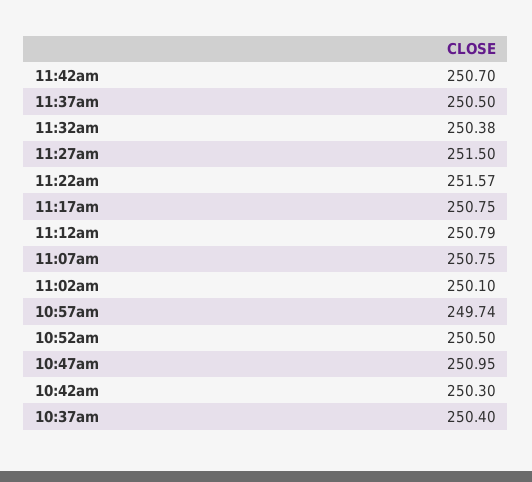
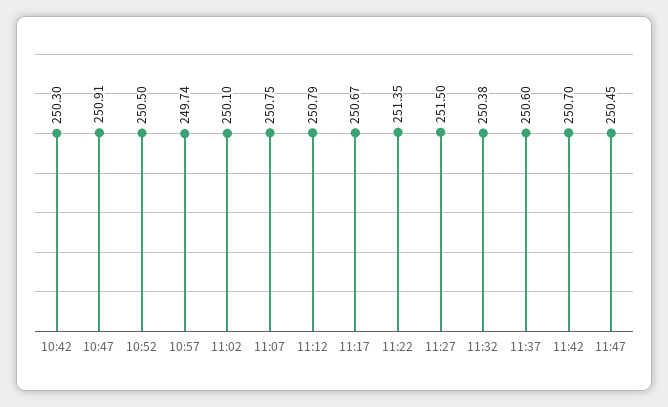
11:37am: 250.5 -> 250.6
11:22am: 251.57 -> 251.35
11:17am: 250.75 -> 250.67
10:47am: 250.95 -> 250.91
10:37am: 250.4 -> none
11:47: none -> 250.45

